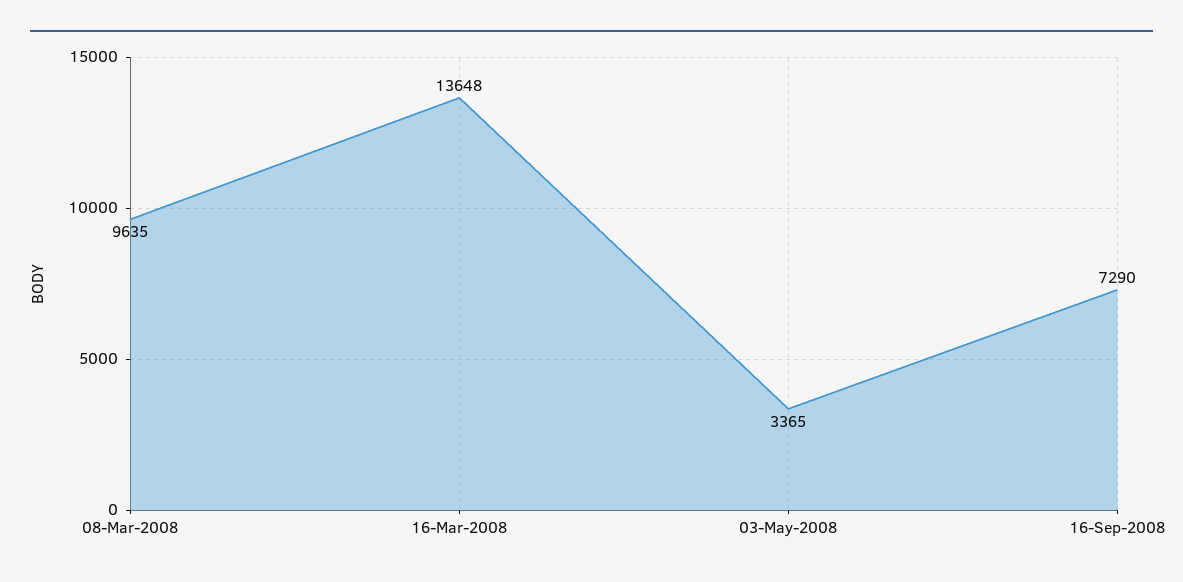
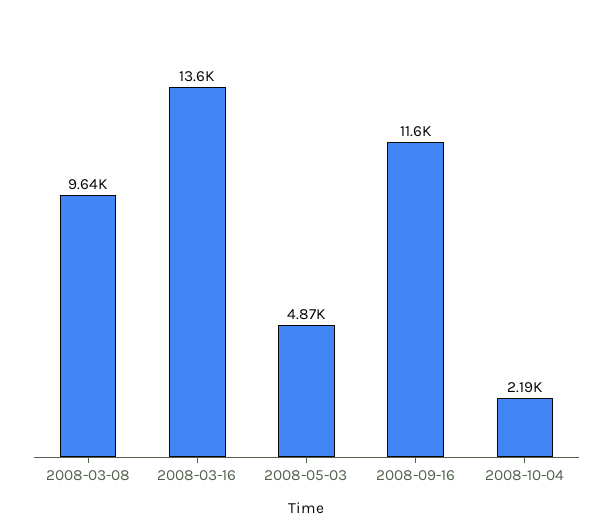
03-May-2008: 3365 -> 4870
16-Sep-2008: 7290 -> 11600
2008-10-04: none -> 2190

